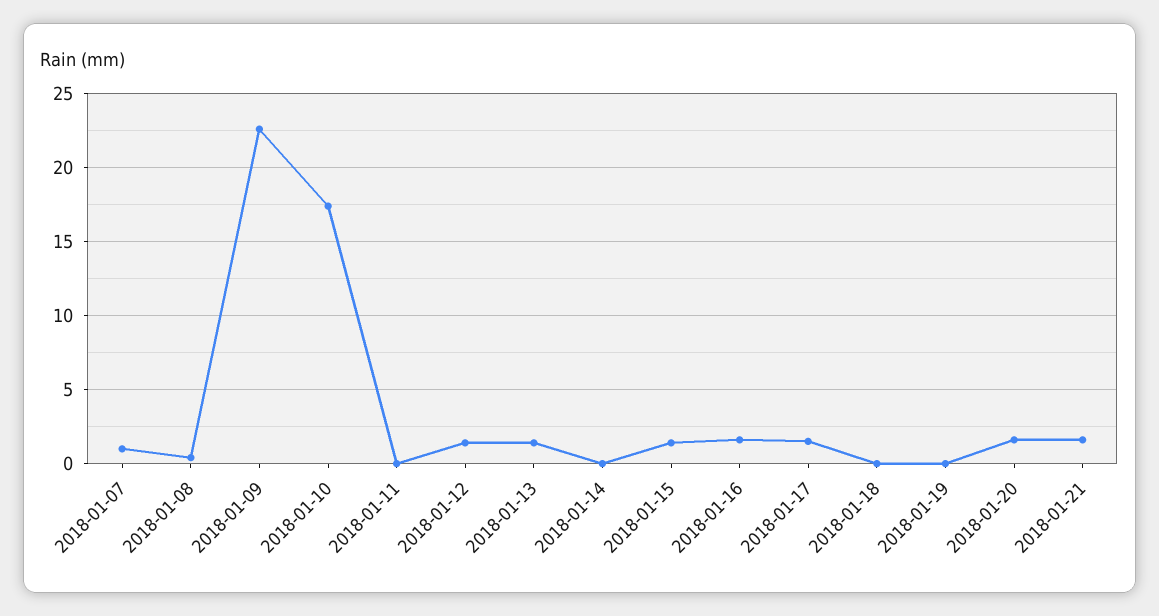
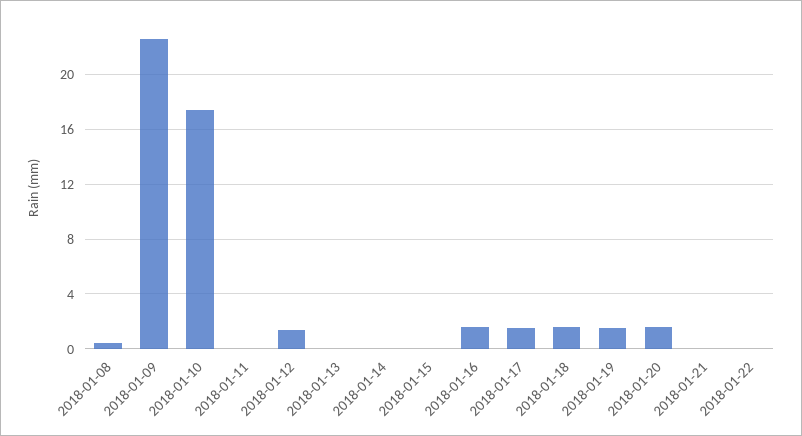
2018-01-07: 1 -> none
2018-01-13: 1.5 -> 0
2018-01-15: 1.5 -> 0
2018-01-18: 0 -> 1.5
2018-01-19: 0 -> 1.5
2018-01-21: 1.5 -> 0
2018-01-22: none -> 0

